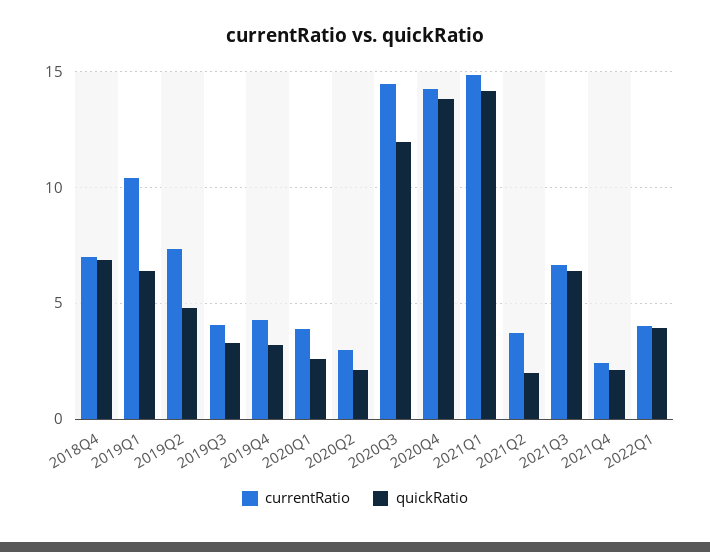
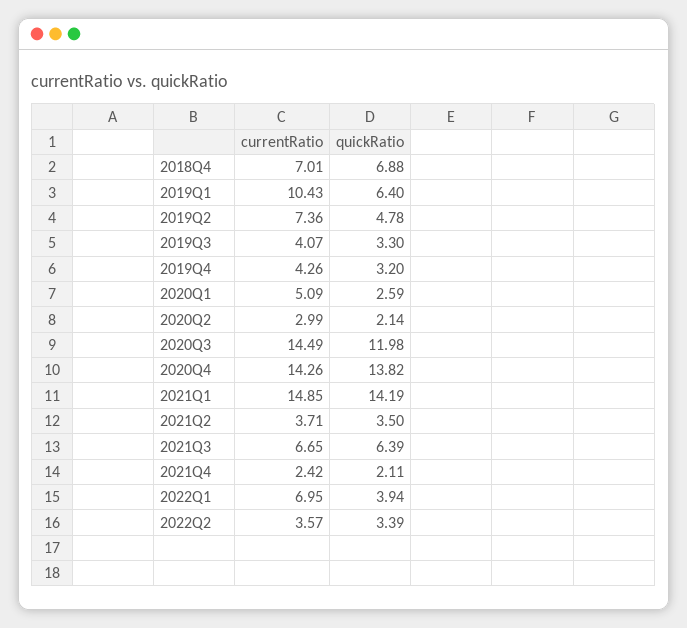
currentRatio, 2020Q1: 4 -> 5.09
quickRatio, 2021Q2: 2 -> 3.5
currentRatio, 2022Q1: 4 -> 6.95
currentRatio, 2022Q2: none -> 3.57
quickRatio, 2022Q2: none -> 3.39

